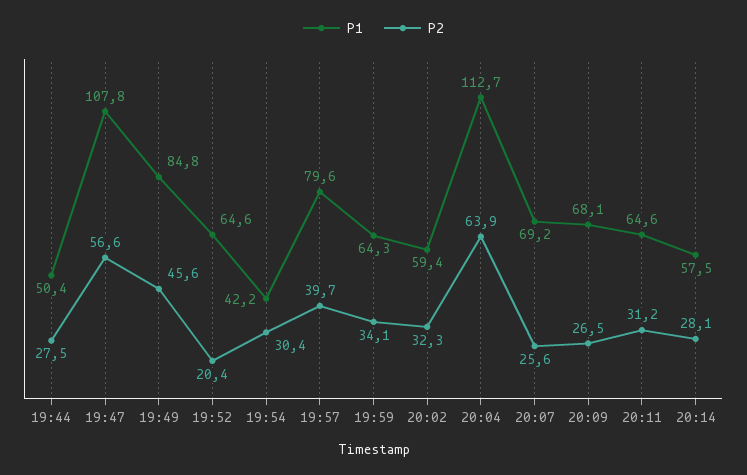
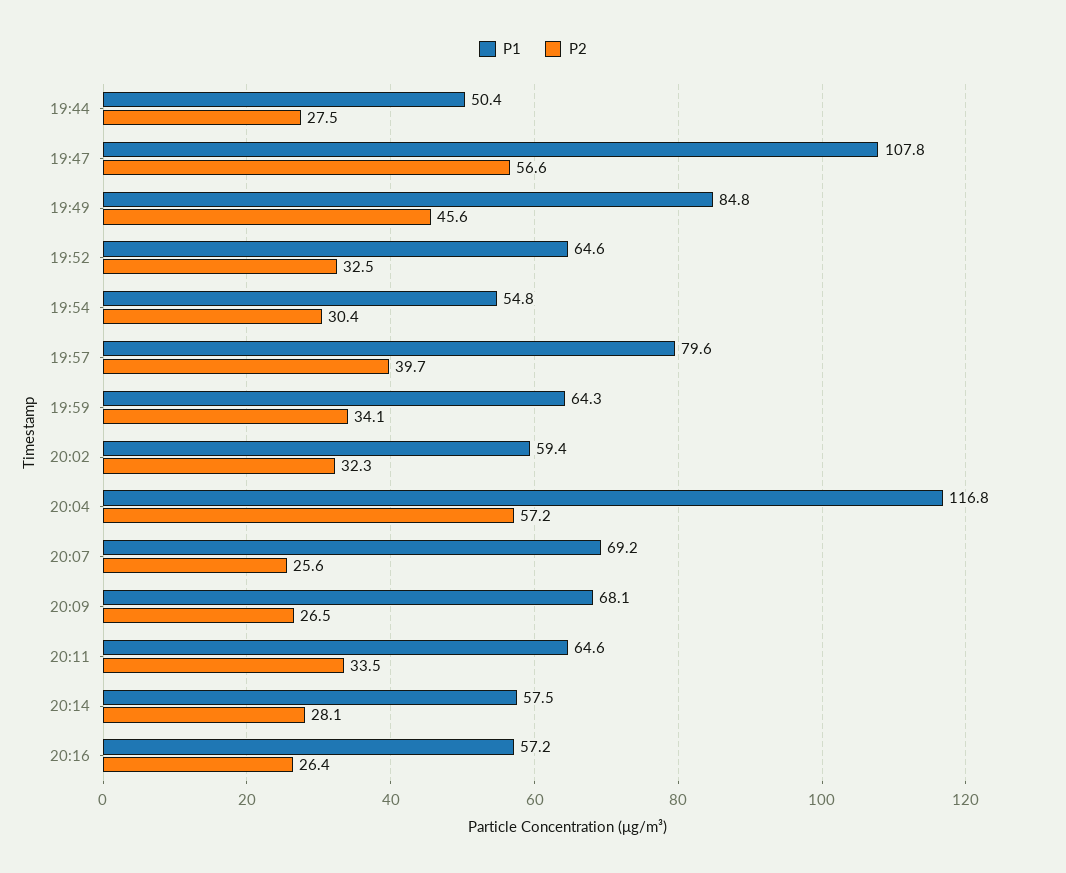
P2, 19:52: 20.4 -> 32.5
P1, 19:54: 42.2 -> 54.8
P1, 20:04: 112.7 -> 116.8
P2, 20:04: 63.9 -> 57.2
P2, 20:11: 31.2 -> 33.5
P1, 20:16: none -> 57.2
P2, 20:16: none -> 26.4

